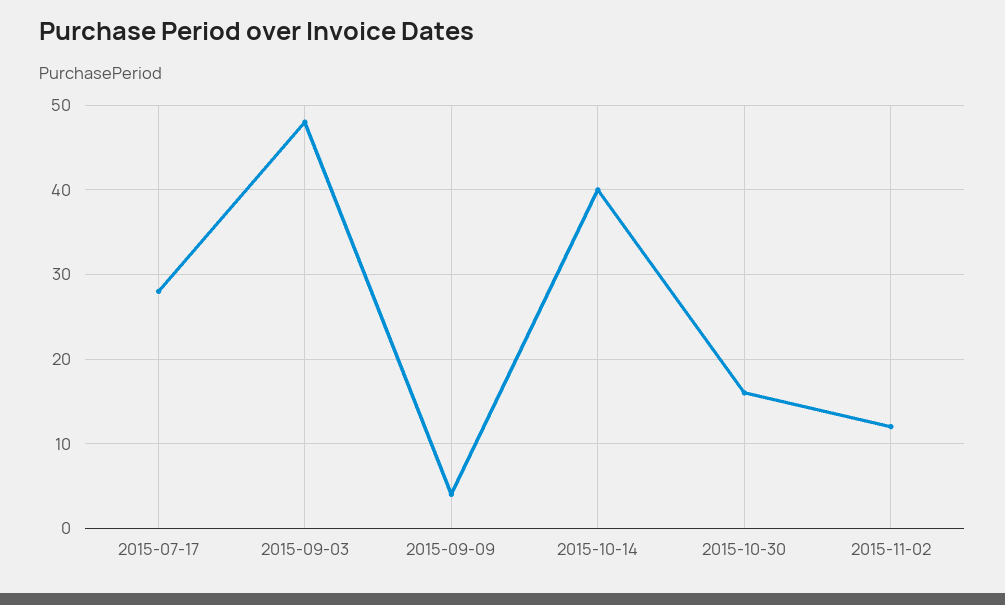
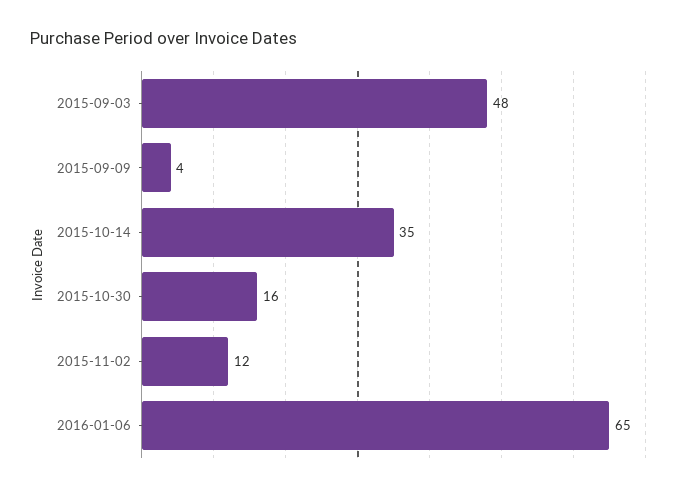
2015-07-17: 28 -> none
2015-10-14: 40 -> 35
2016-01-06: none -> 65

